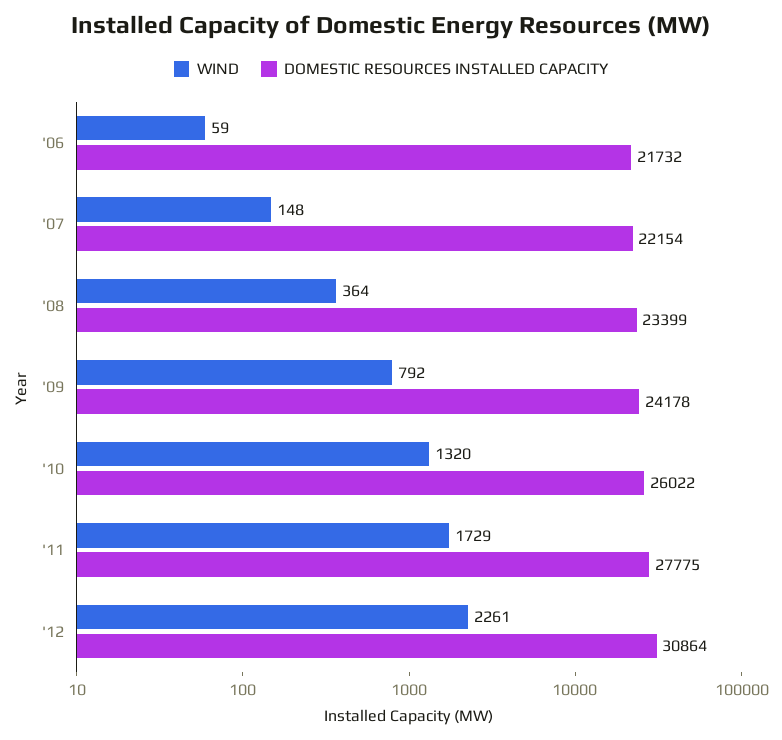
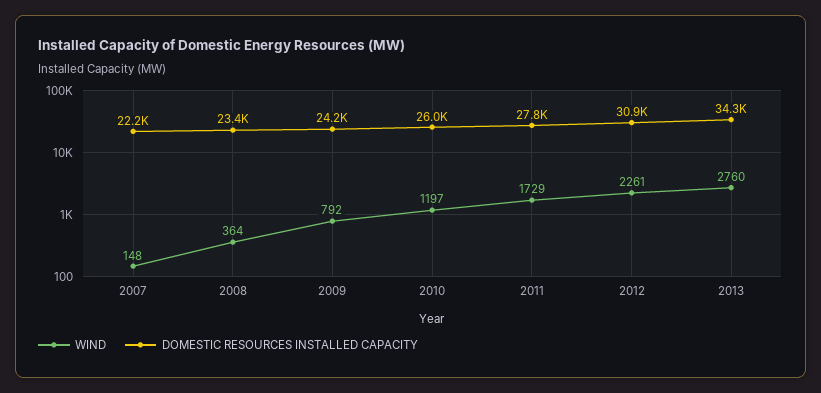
WIND, '06: 59 -> none
DOMESTIC RESOURCES INSTALLED CAPACITY, '06: 21732 -> none
WIND, '10: 1320 -> 1197
WIND, 2013: none -> 2760
DOMESTIC RESOURCES INSTALLED CAPACITY, 2013: none -> 34300

